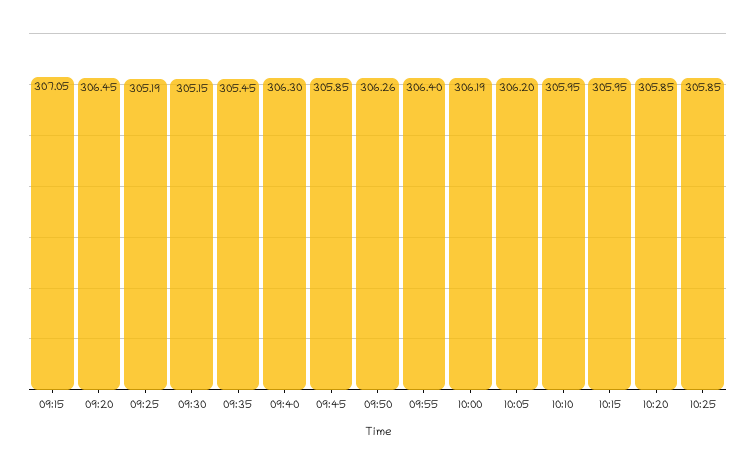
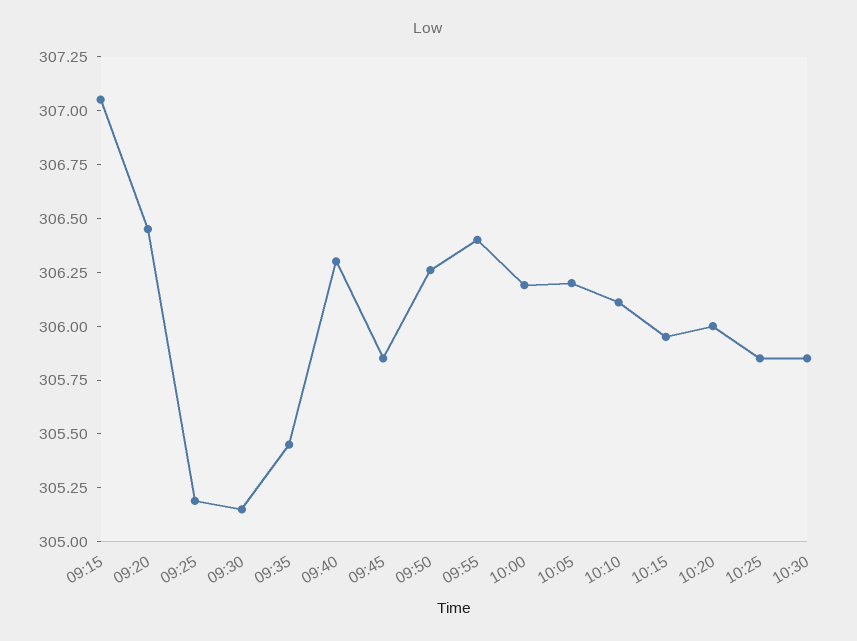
10:10: 305.95 -> 306.1
10:20: 305.85 -> 306
10:30: none -> 305.85

